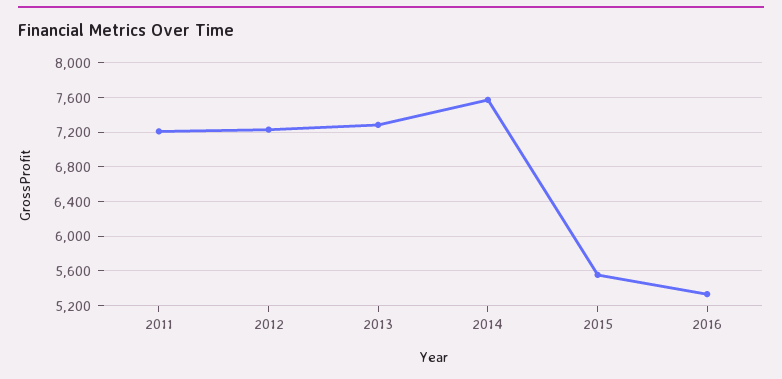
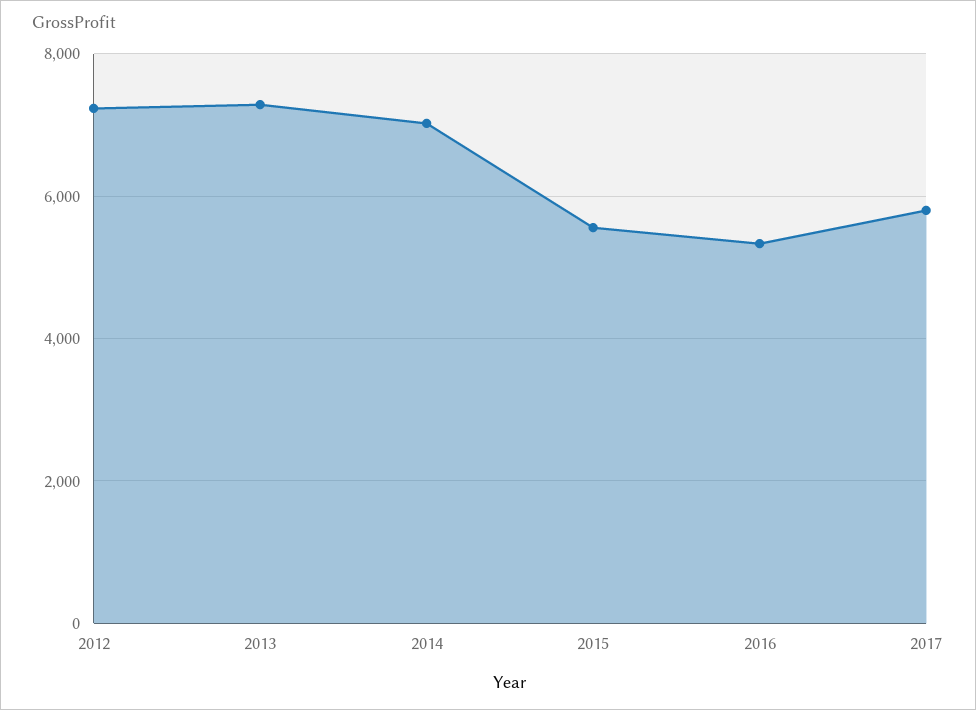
2011: 7200 -> none
2014: 7600 -> 7000
2017: none -> 5800

